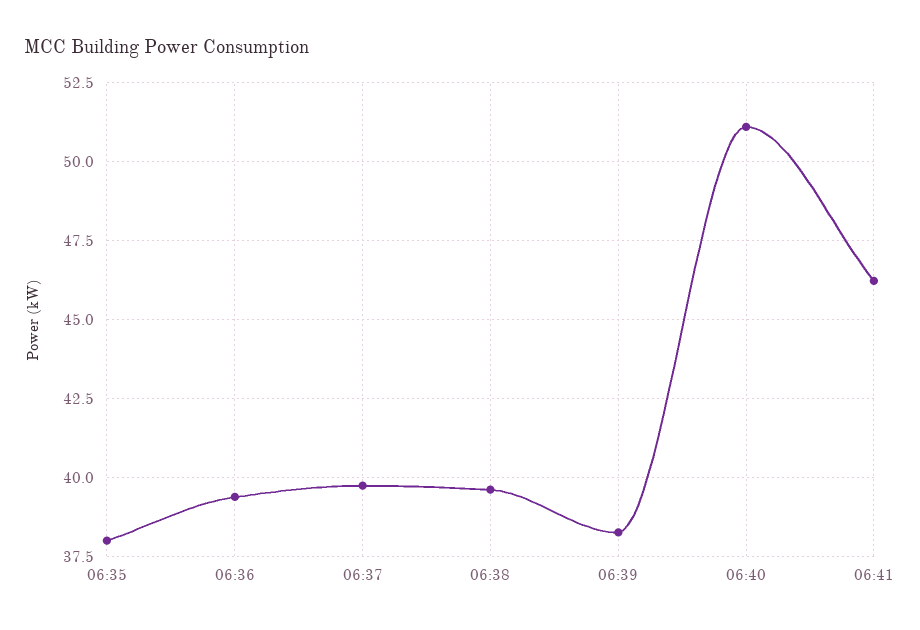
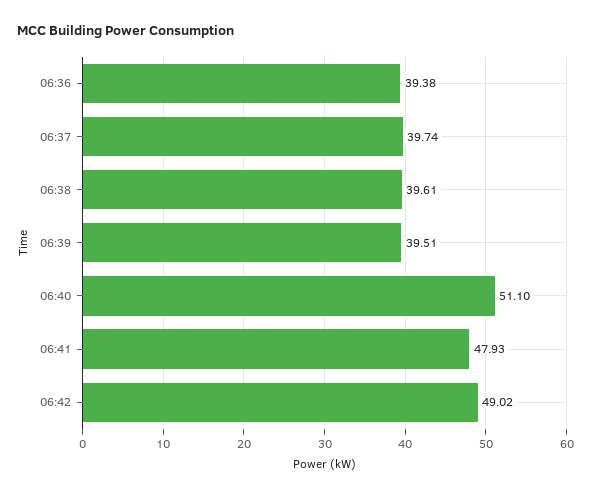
06:35: 38 -> none
06:39: 38.25 -> 39.51
06:41: 46.25 -> 47.93
06:42: none -> 49.02

